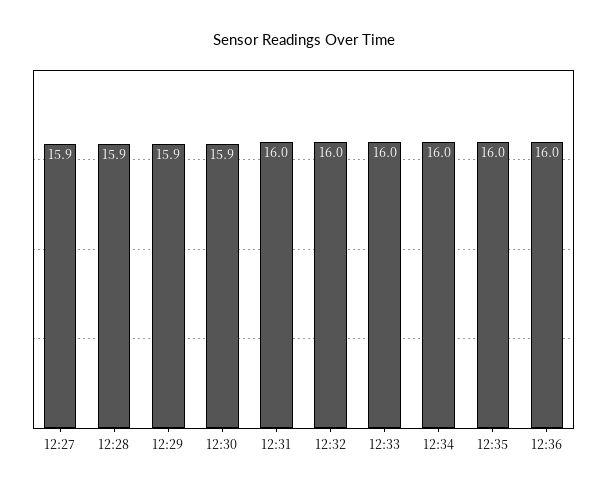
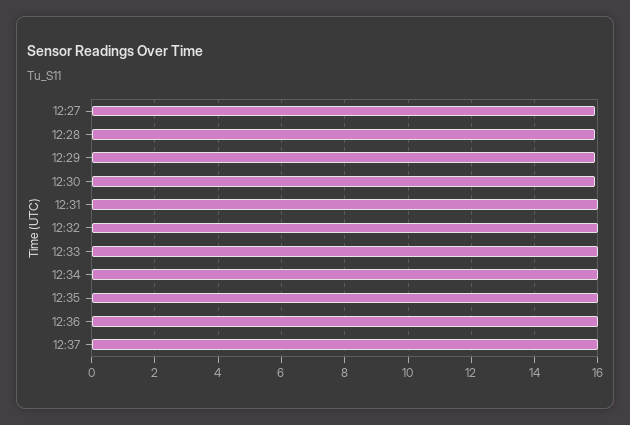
12:37: none -> 16

